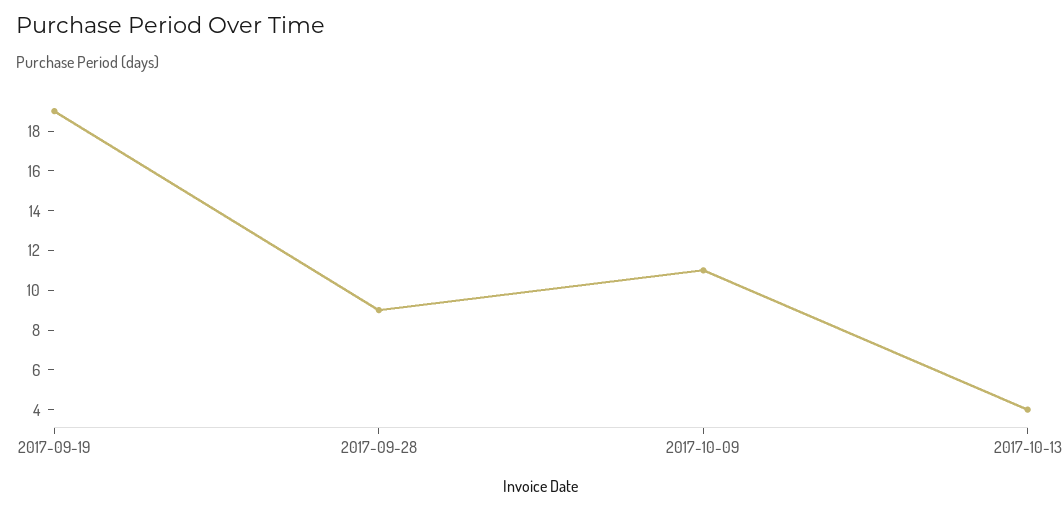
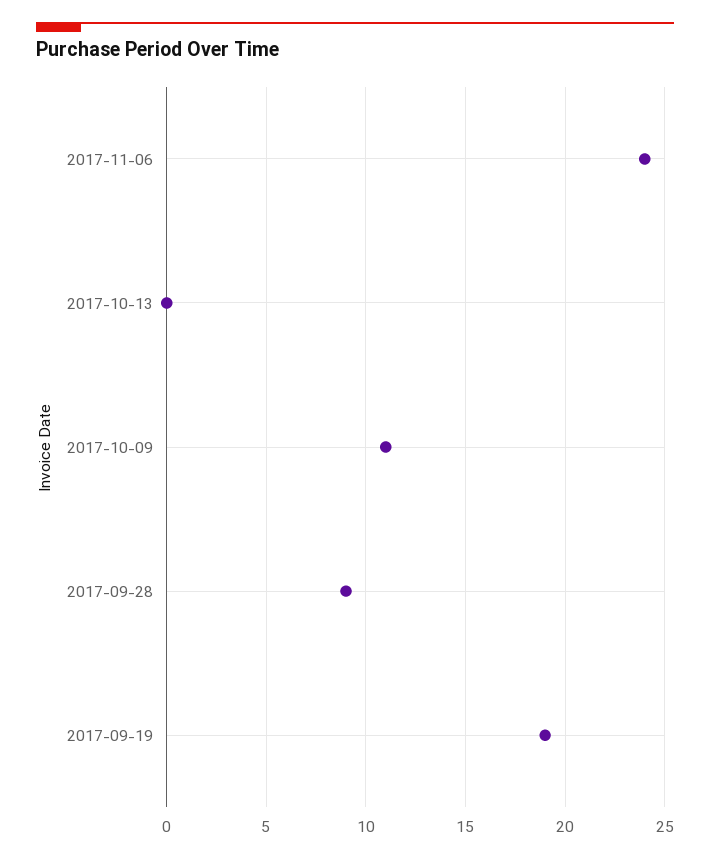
2017-10-13: 4 -> 0
2017-11-06: none -> 24

